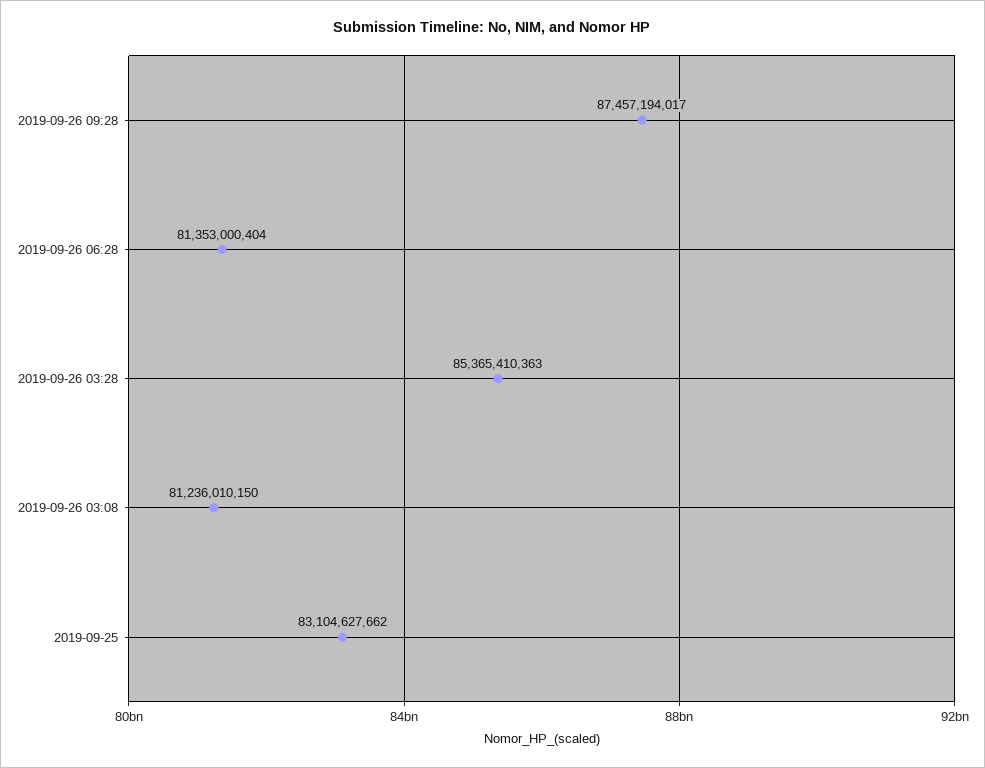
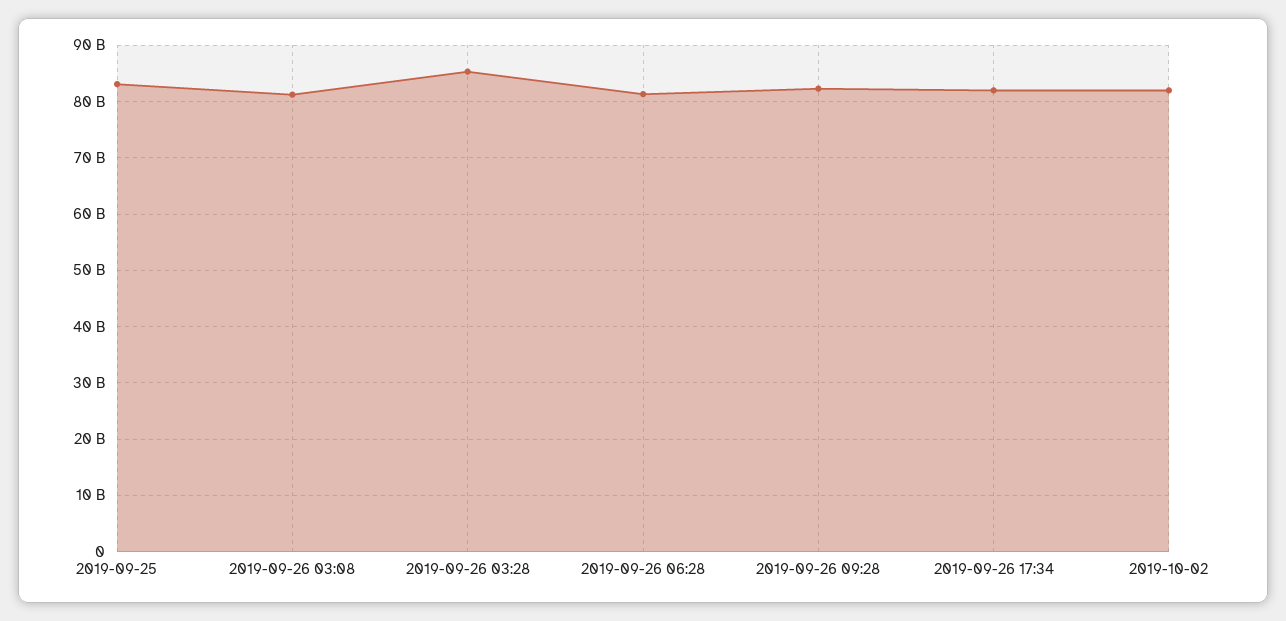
2019-09-26 09:28: 87457194017 -> 82000000000
2019-09-26 17:34: none -> 82000000000
2019-10-02: none -> 82000000000

